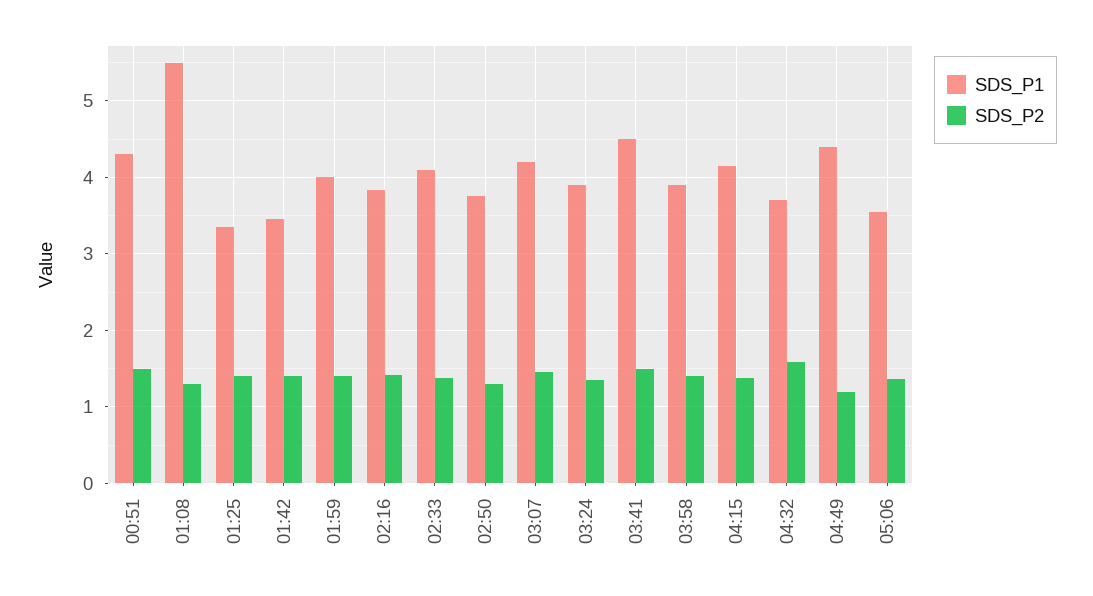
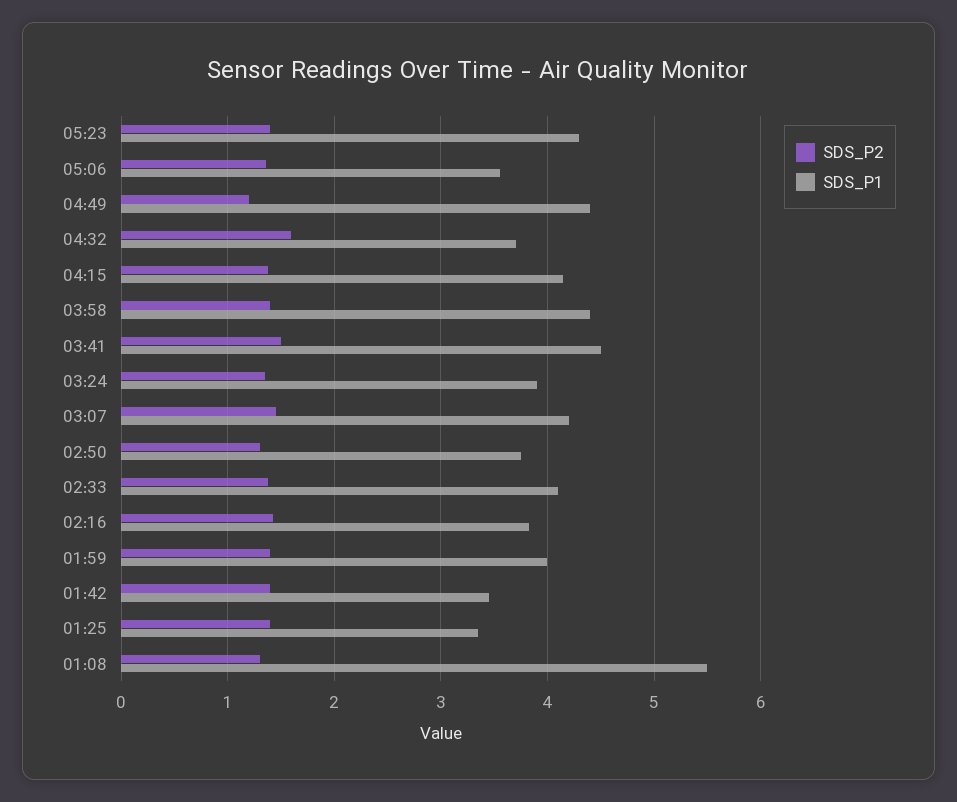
SDS_P1, 00:51: 4.3 -> none
SDS_P2, 00:51: 1.5 -> none
SDS_P1, 03:58: 3.9 -> 4.4
SDS_P2, 05:23: none -> 1.4
SDS_P1, 05:23: none -> 4.3

